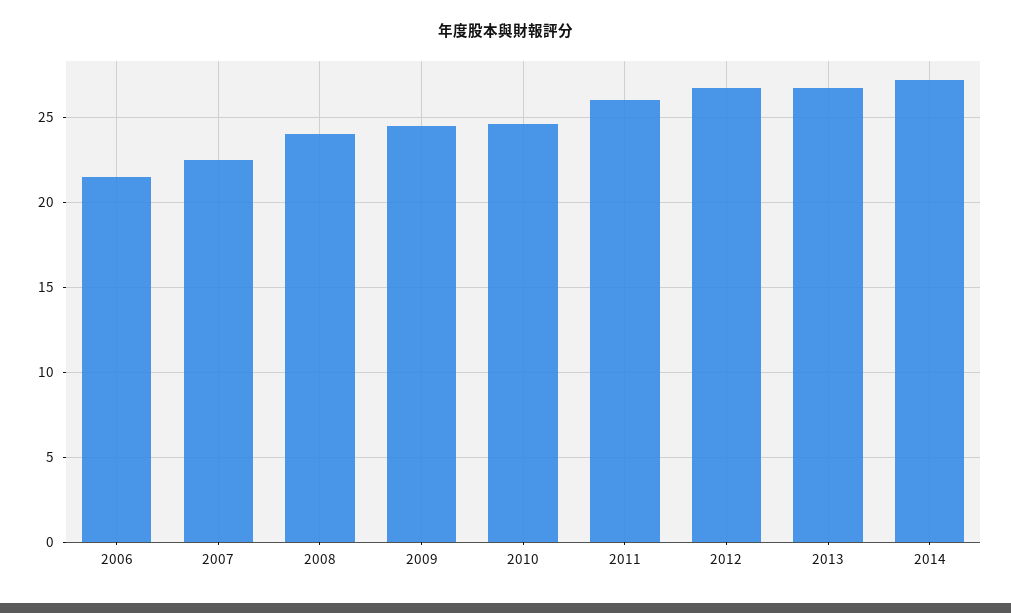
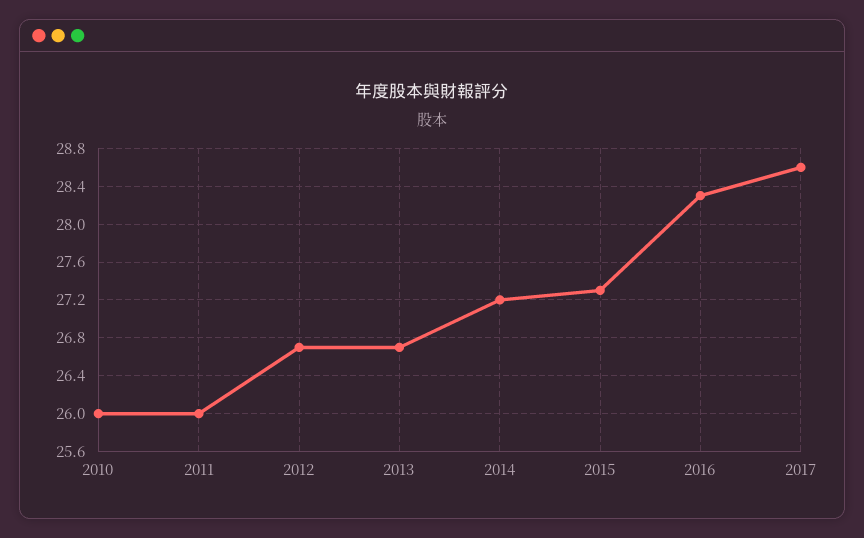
2006: 21.5 -> none
2007: 22.5 -> none
2008: 24 -> none
2009: 24.5 -> none
2010: 24.5 -> 26
2015: none -> 27.3
2016: none -> 28.3
2017: none -> 28.6

